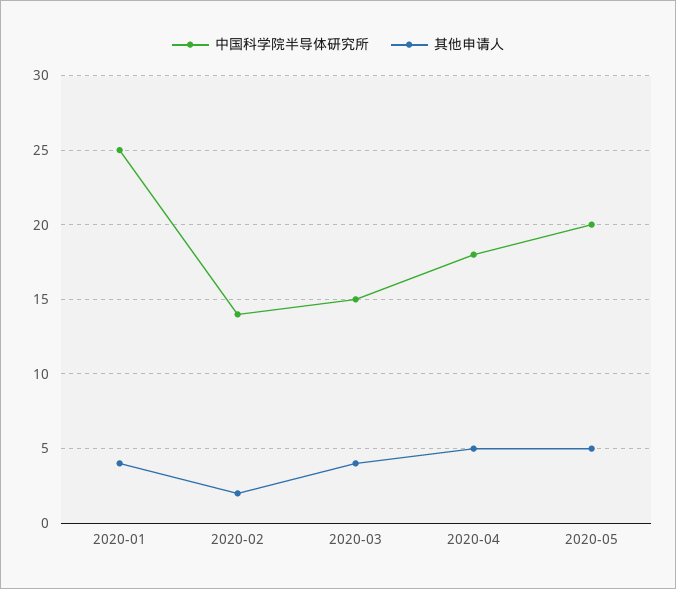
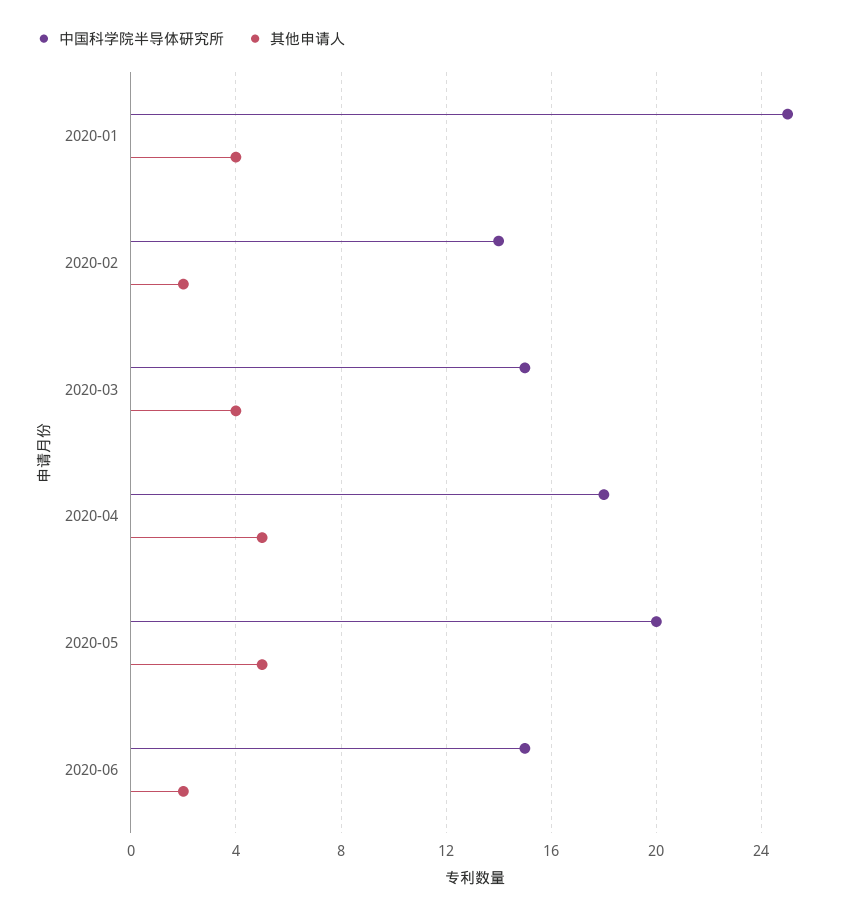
中国科学院半导体研究所, 2020-06: none -> 15
其他申请人, 2020-06: none -> 2

